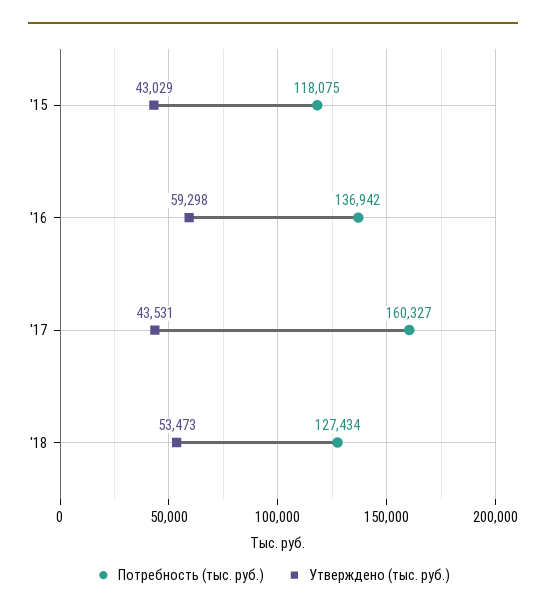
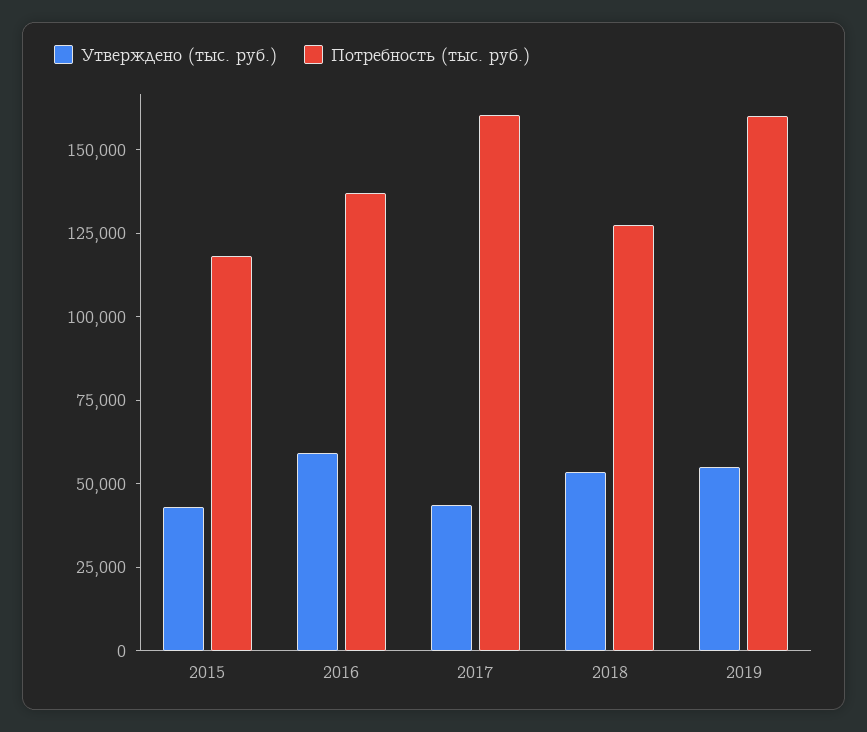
Утверждено (тыс. руб.), 2019: none -> 55000
Потребность (тыс. руб.), 2019: none -> 160000

